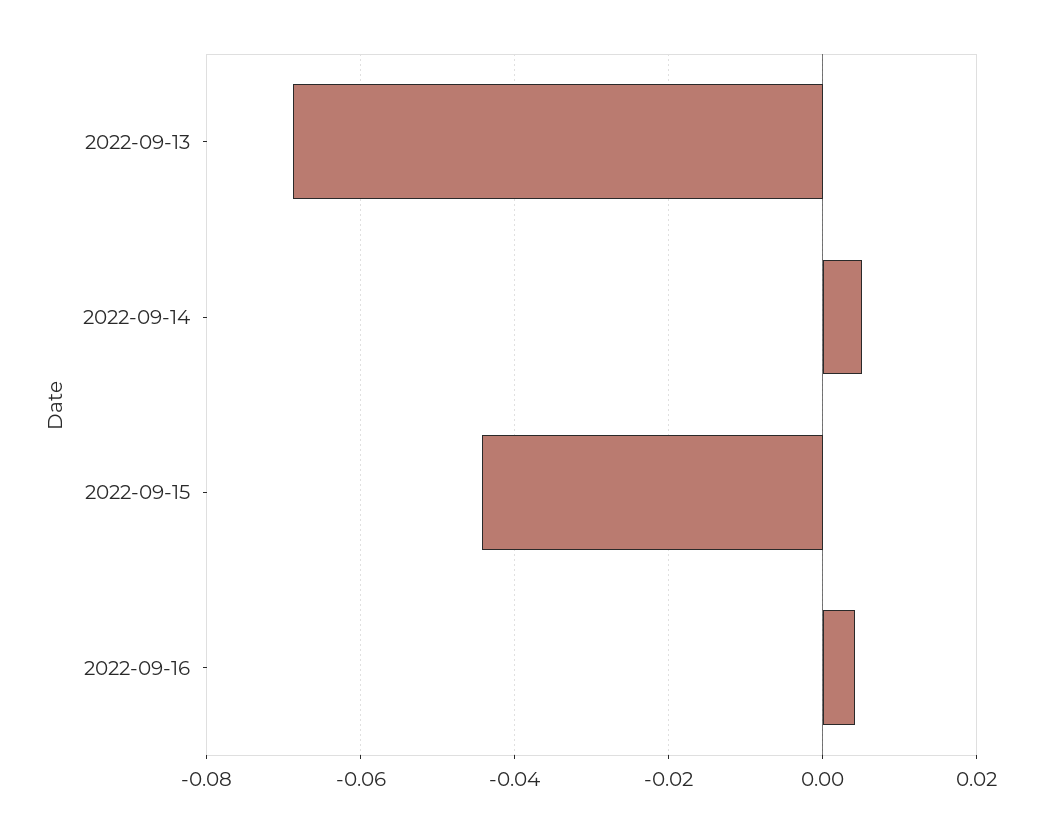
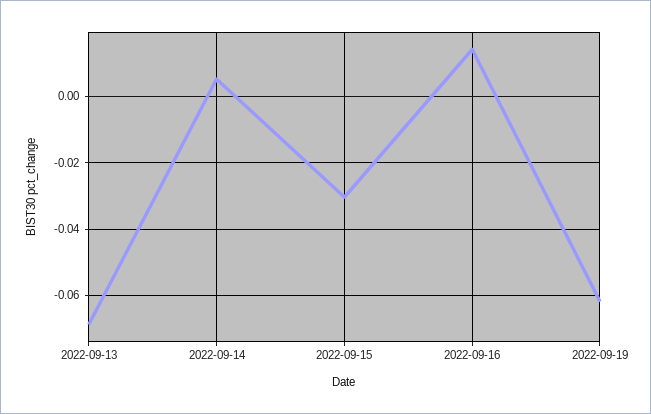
2022-09-15: -0.044 -> -0.03
2022-09-16: 0.004 -> 0.014
2022-09-19: none -> -0.062

